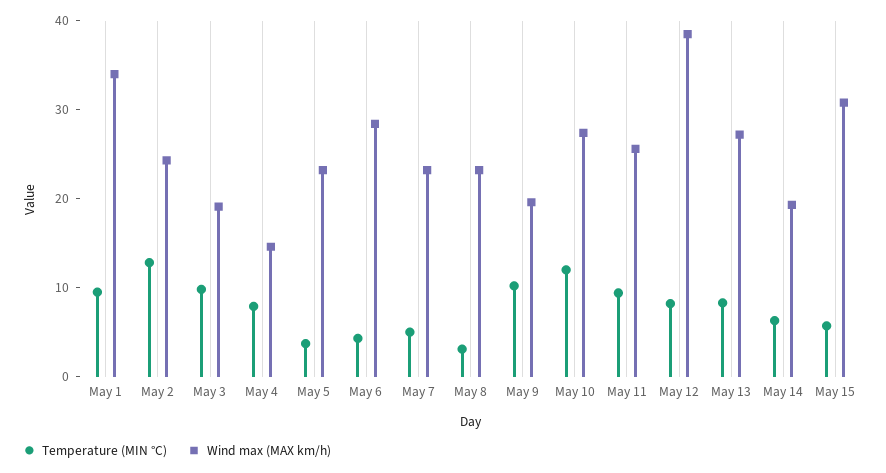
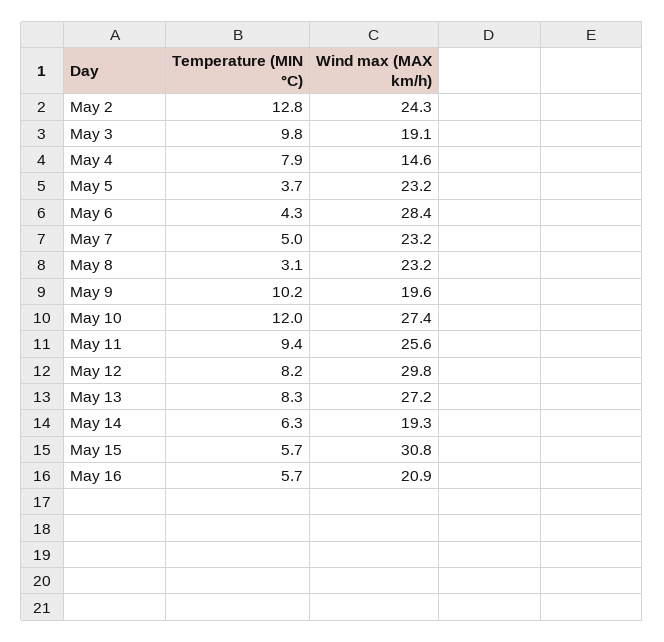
Temperature (MIN °C), May 1: 10 -> none
Wind max (MAX km/h), May 1: 34 -> none
Wind max (MAX km/h), May 12: 38 -> 29.8
Temperature (MIN °C), May 16: none -> 5.7
Wind max (MAX km/h), May 16: none -> 20.9

